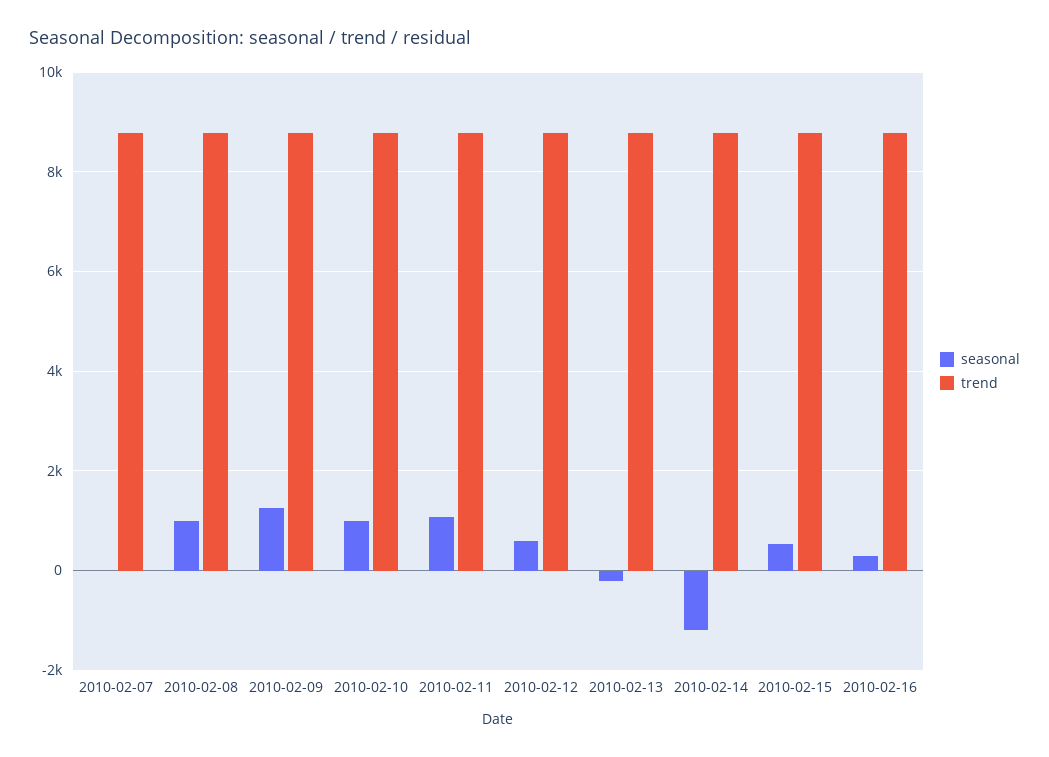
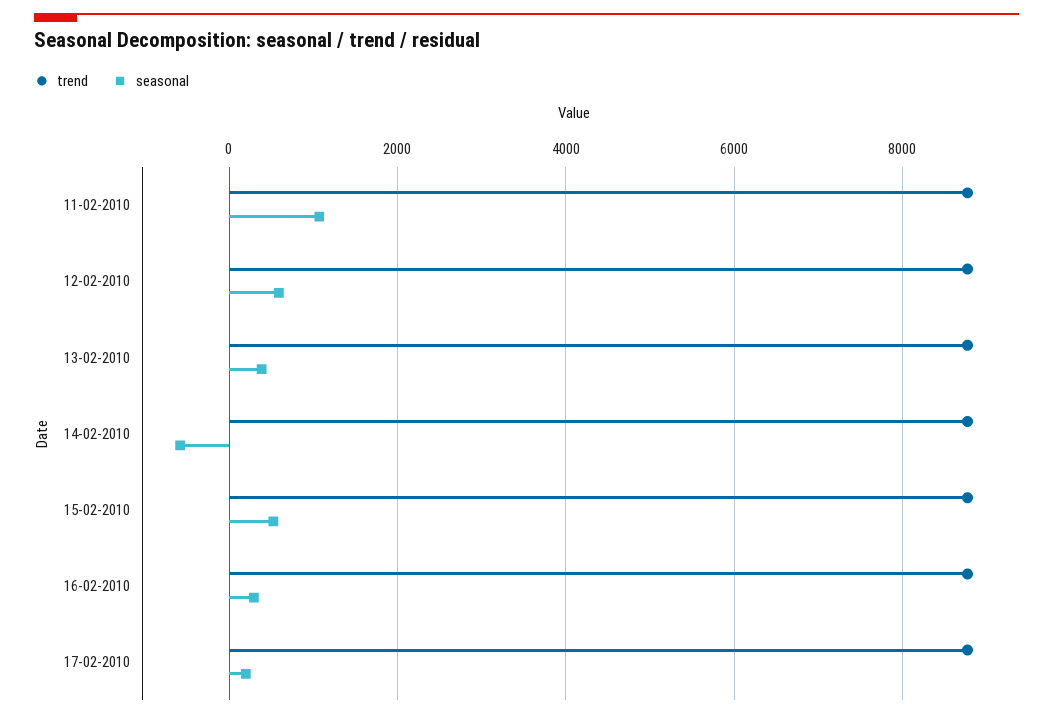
seasonal, 2010-02-07: 0 -> none
trend, 2010-02-07: 8800 -> none
seasonal, 2010-02-08: 1000 -> none
trend, 2010-02-08: 8800 -> none
seasonal, 2010-02-09: 1200 -> none
trend, 2010-02-09: 8800 -> none
seasonal, 2010-02-10: 1000 -> none
trend, 2010-02-10: 8800 -> none
seasonal, 2010-02-13: -200 -> 400
seasonal, 2010-02-14: -1200 -> -600
trend, 17-02-2010: none -> 8800
seasonal, 17-02-2010: none -> 200

